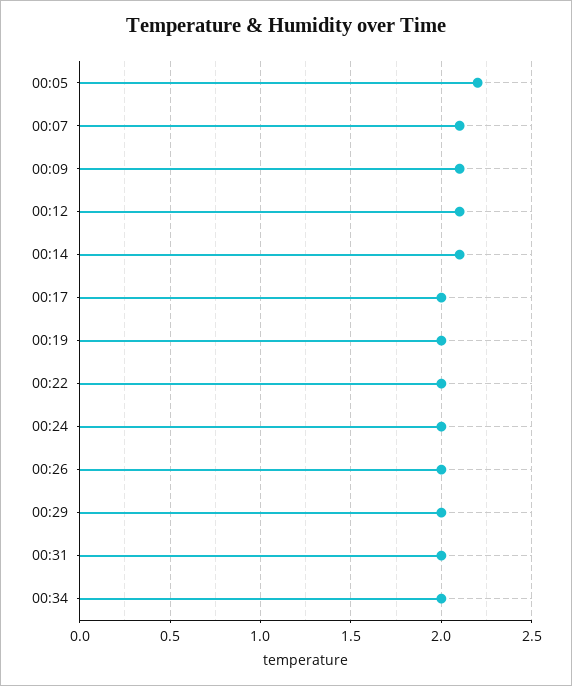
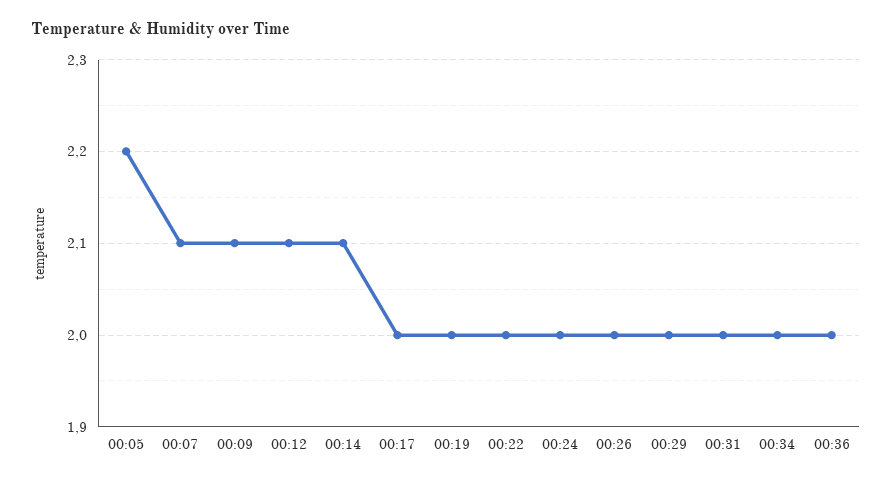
00:36: none -> 2

